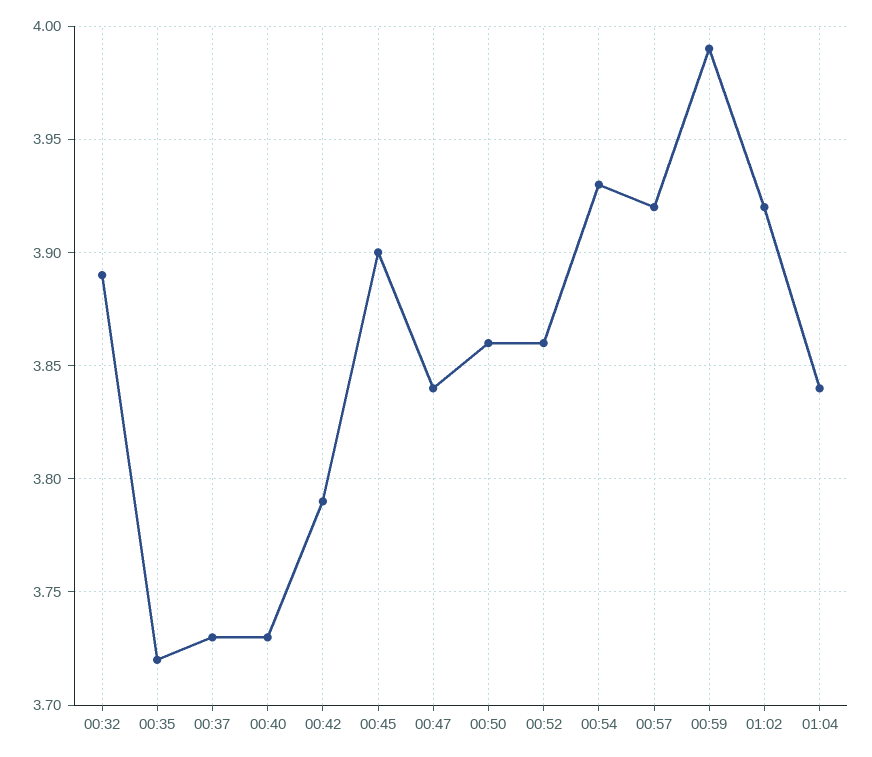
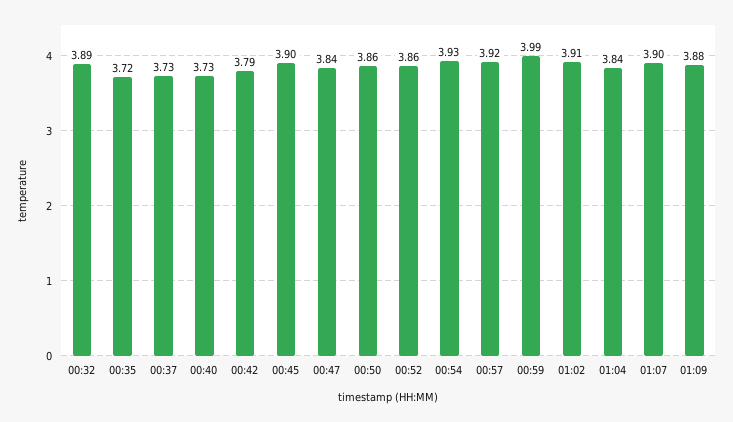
01:02: 3.92 -> 3.91
01:07: none -> 3.9
01:09: none -> 3.88

